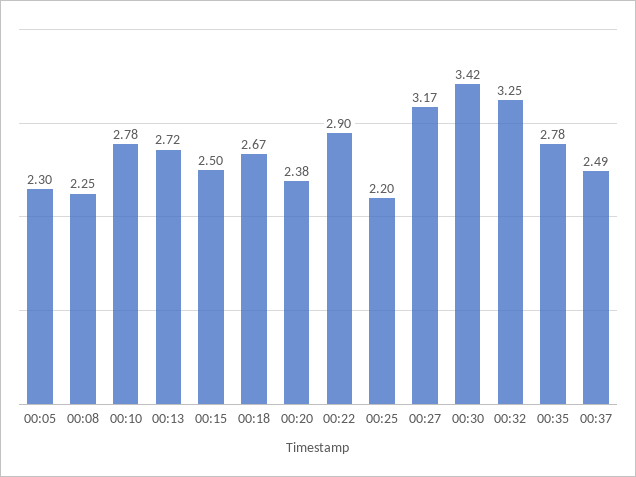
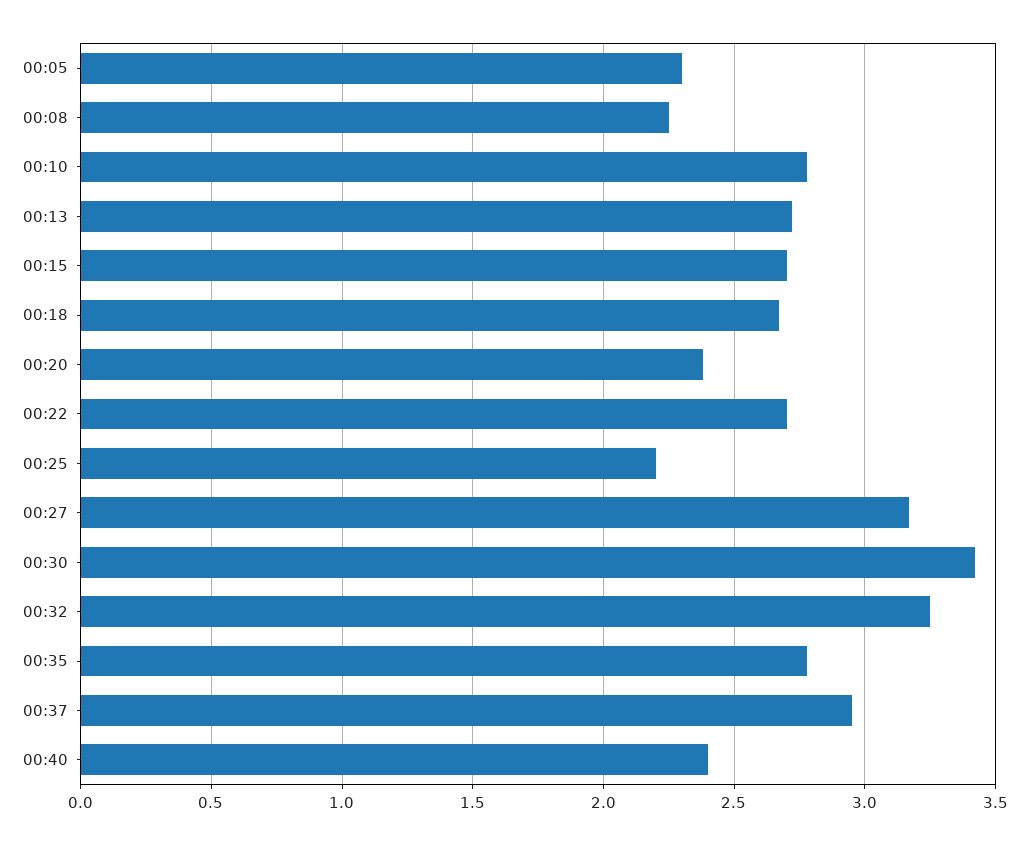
00:15: 2.5 -> 2.7
00:22: 2.9 -> 2.7
00:37: 2.49 -> 2.95
00:40: none -> 2.4

